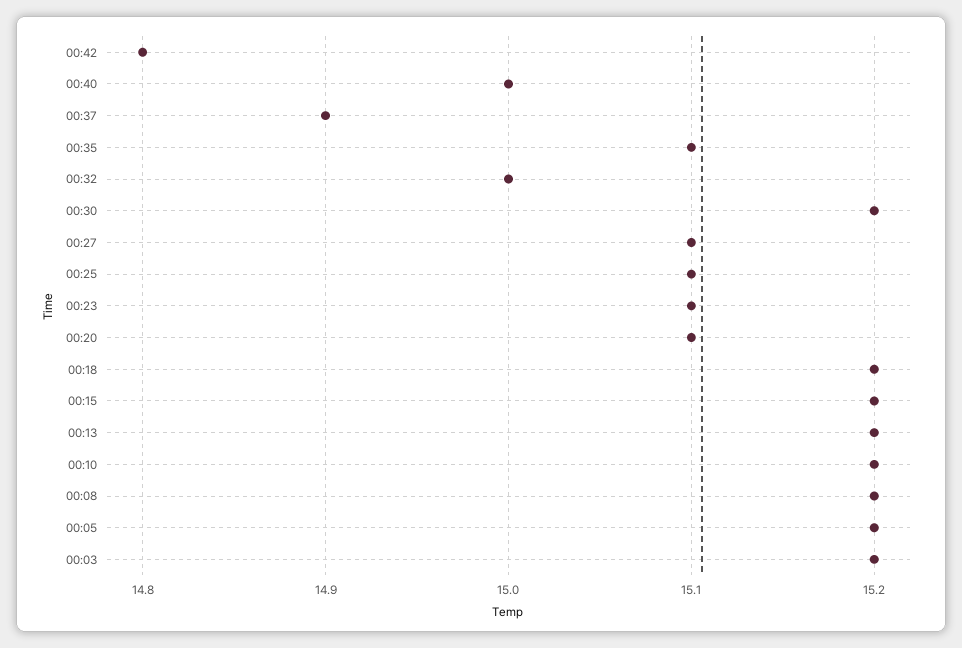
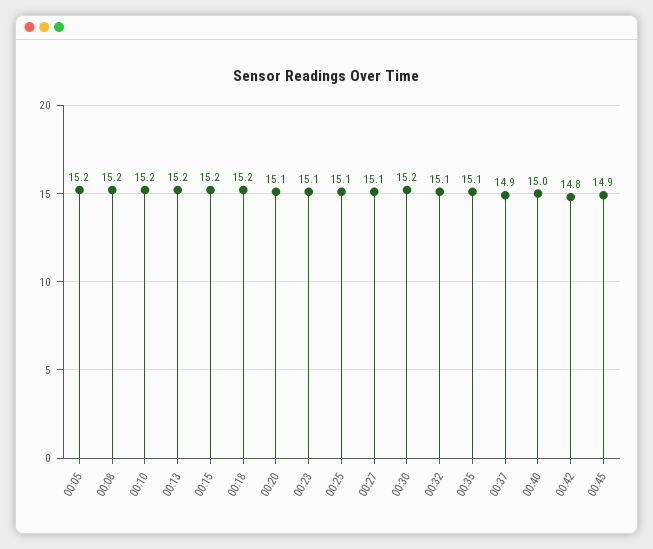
00:32: 15 -> 15.1
00:03: 15.2 -> none
00:45: none -> 14.9

